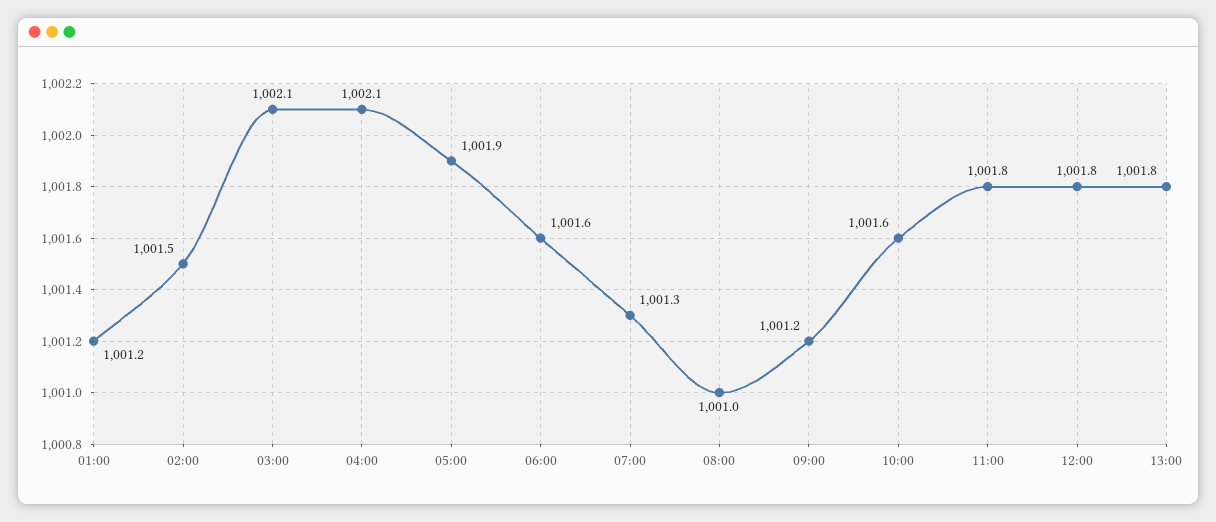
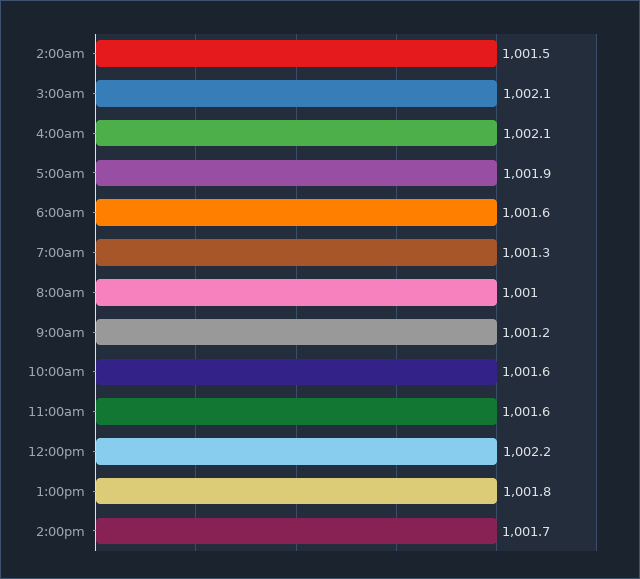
01:00: 1001.2 -> none
11:00: 1001.8 -> 1001.6
12:00: 1001.8 -> 1002.2
2:00pm: none -> 1001.7

